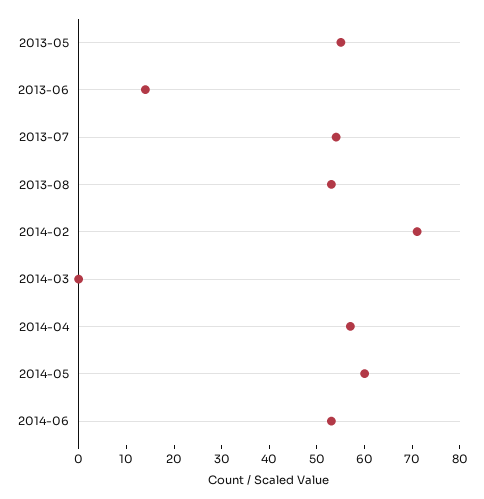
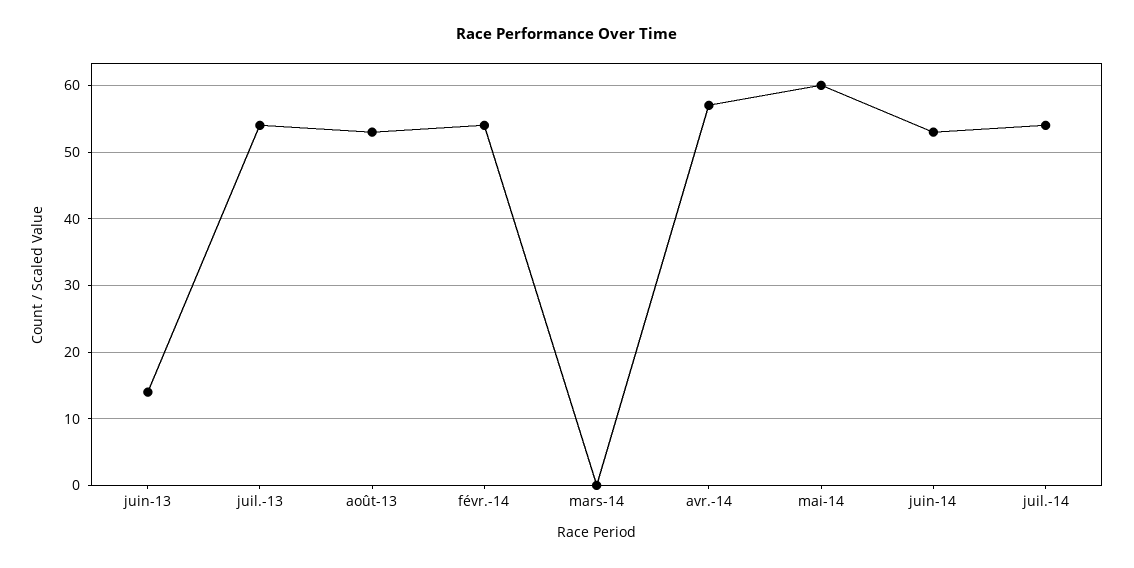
2013-05: 55 -> none
2014-02: 70 -> 54
juil.-14: none -> 54

